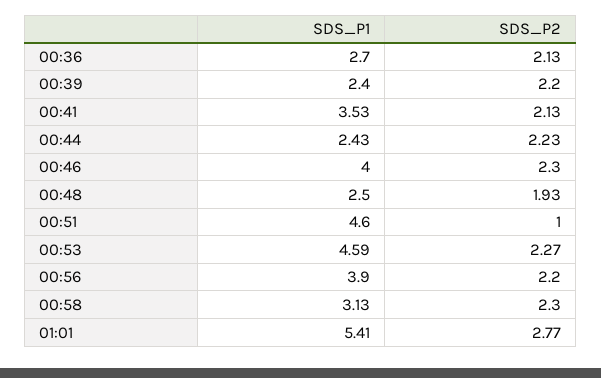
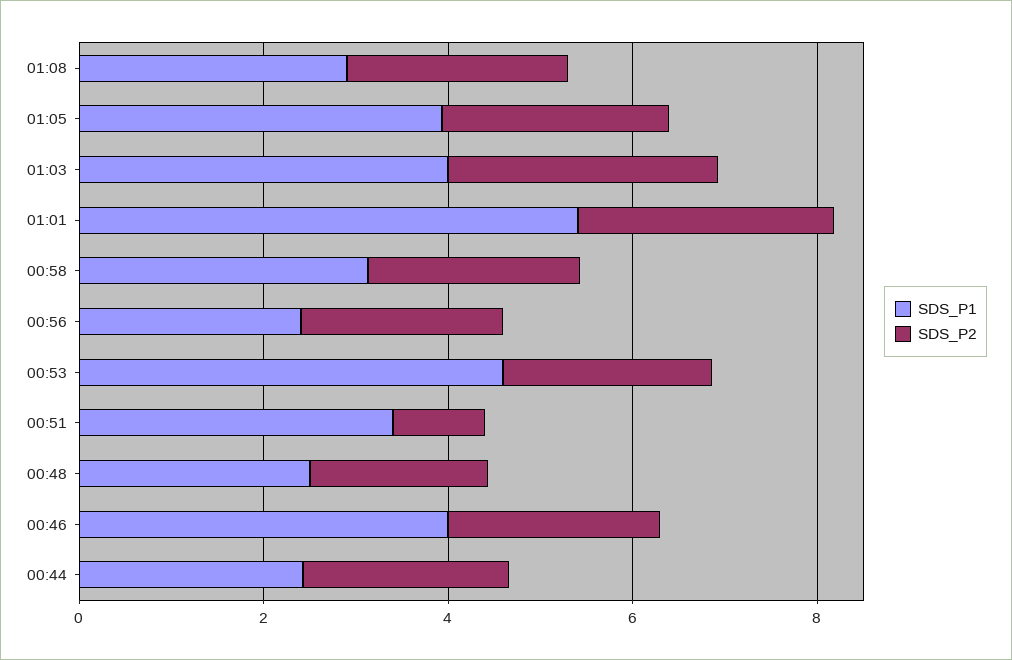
SDS_P1, 00:36: 2.7 -> none
SDS_P2, 00:36: 2.13 -> none
SDS_P1, 00:39: 2.4 -> none
SDS_P2, 00:39: 2.2 -> none
SDS_P1, 00:41: 3.53 -> none
SDS_P2, 00:41: 2.13 -> none
SDS_P1, 00:51: 4.6 -> 3.5
SDS_P1, 00:56: 3.9 -> 2.5
SDS_P1, 01:08: none -> 3
SDS_P2, 01:08: none -> 2.5
SDS_P1, 01:05: none -> 4
SDS_P2, 01:05: none -> 2.5
SDS_P1, 01:03: none -> 4
SDS_P2, 01:03: none -> 3

